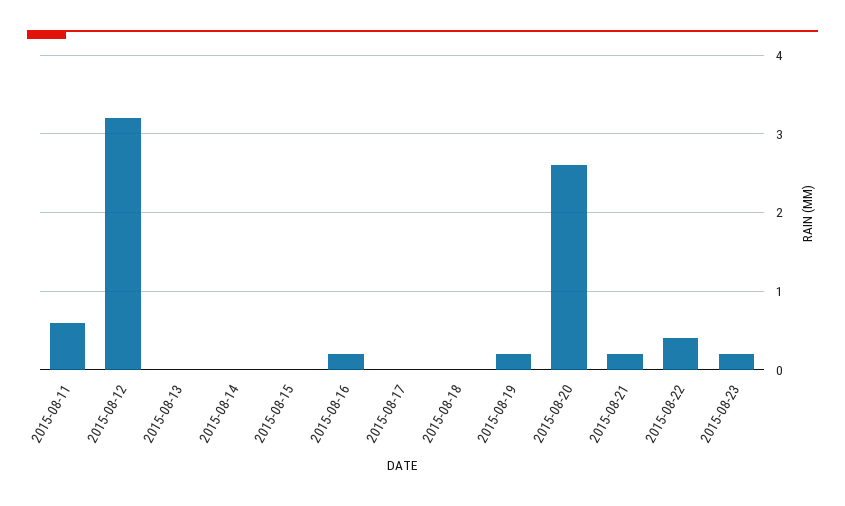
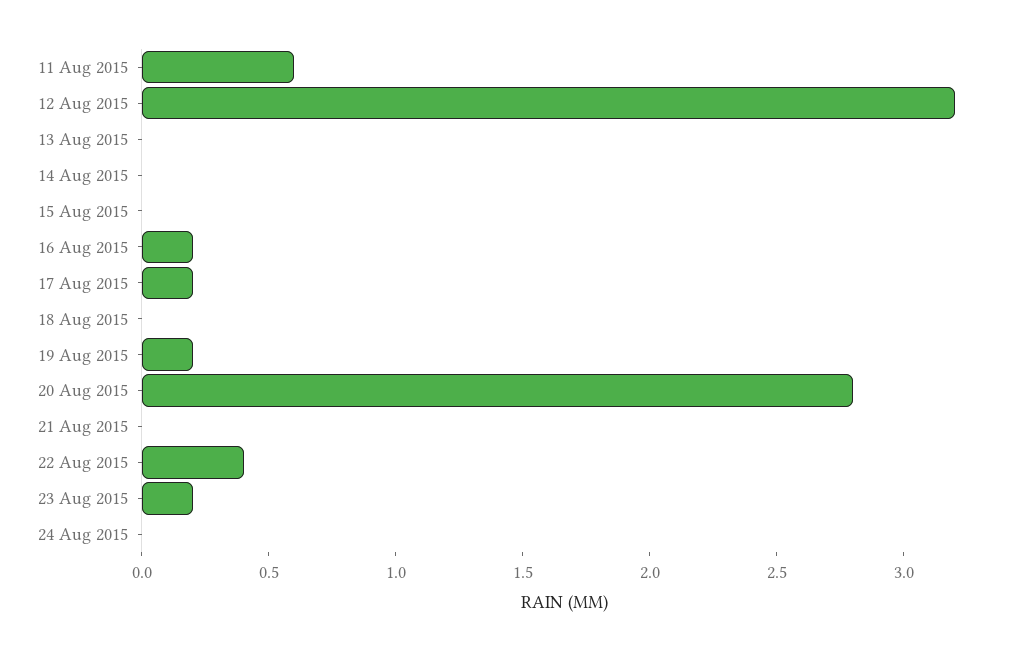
2015-08-17: 0 -> 0.2
2015-08-20: 2.6 -> 2.8
2015-08-21: 0.2 -> 0
24 Aug 2015: none -> 0

